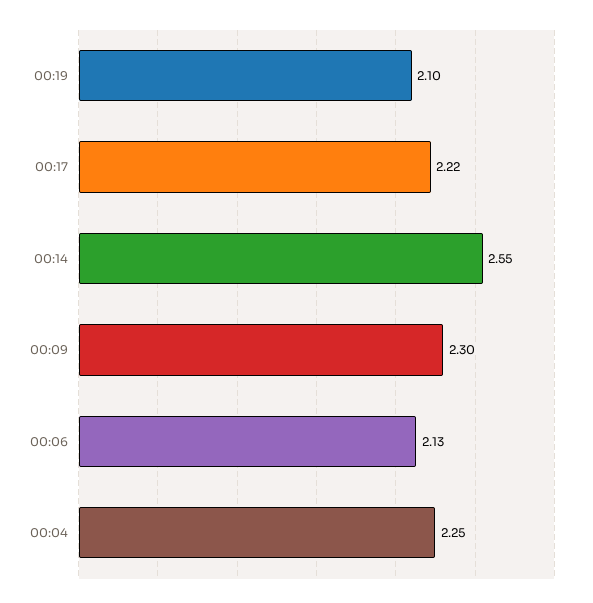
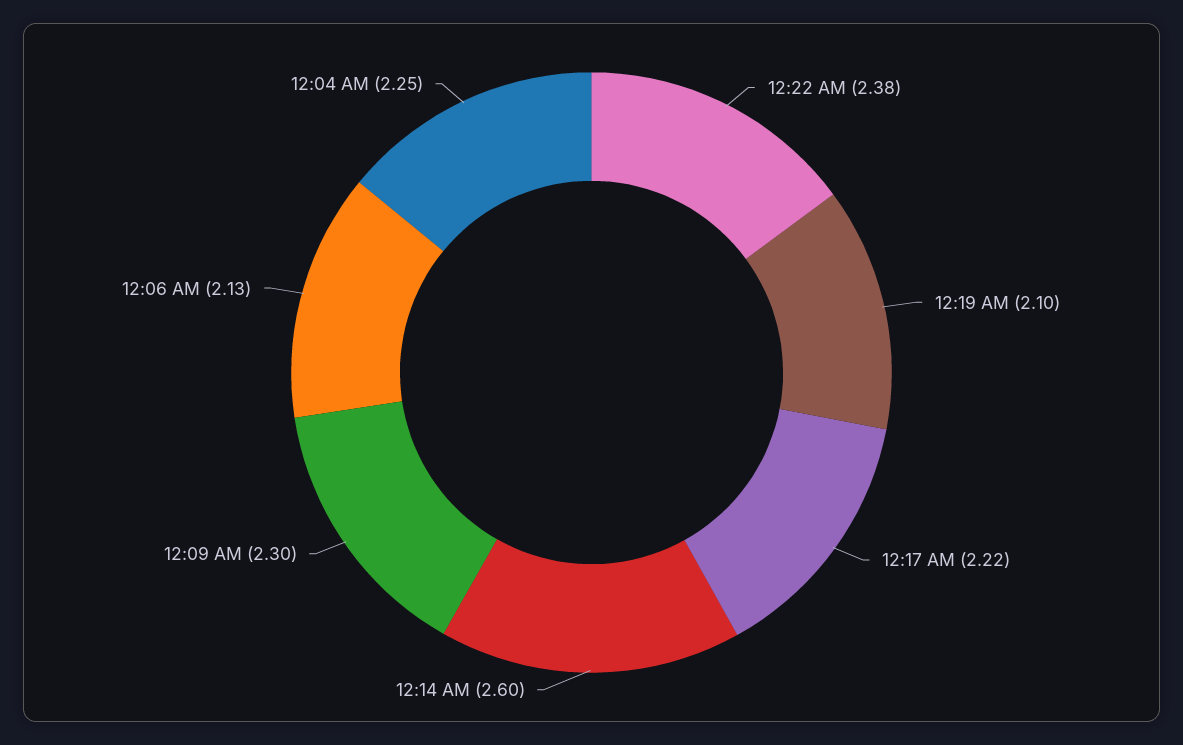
00:14: 2.55 -> 2.6
12:22 AM: none -> 2.38

